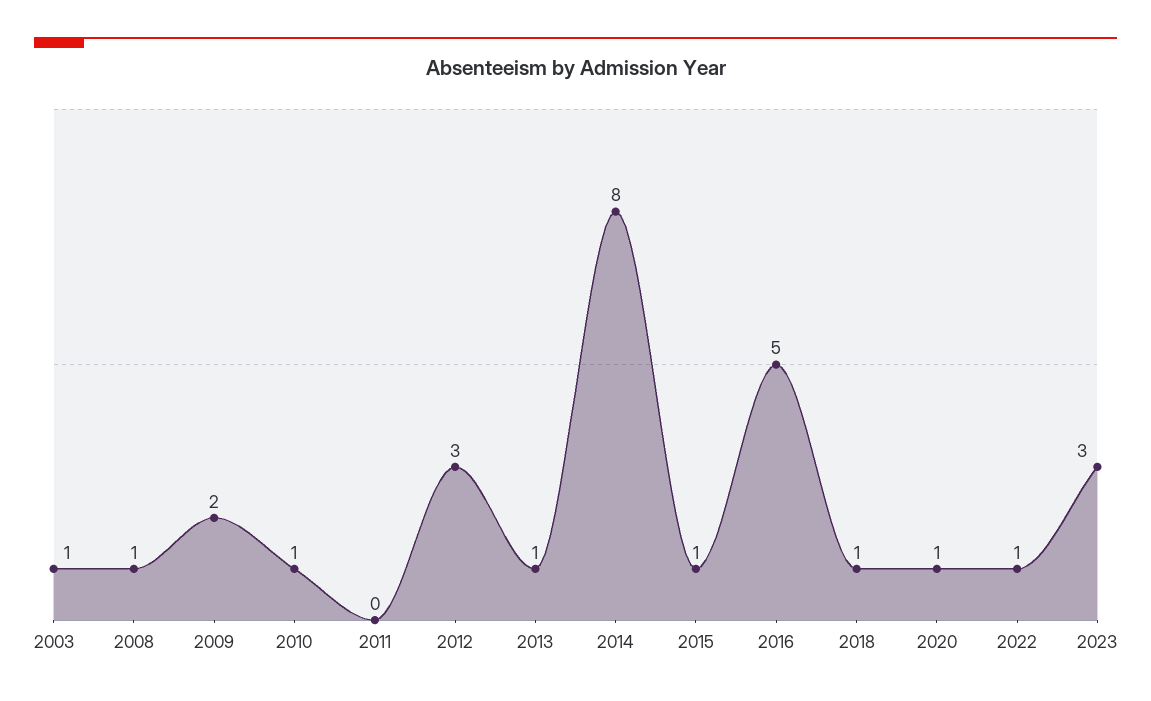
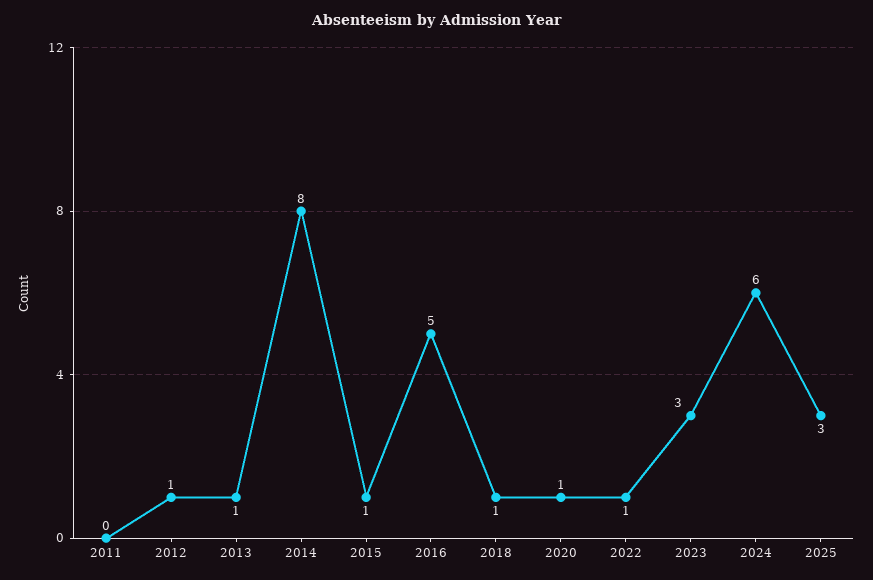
2003: 1 -> none
2008: 1 -> none
2009: 2 -> none
2010: 1 -> none
2012: 3 -> 1
2024: none -> 6
2025: none -> 3

